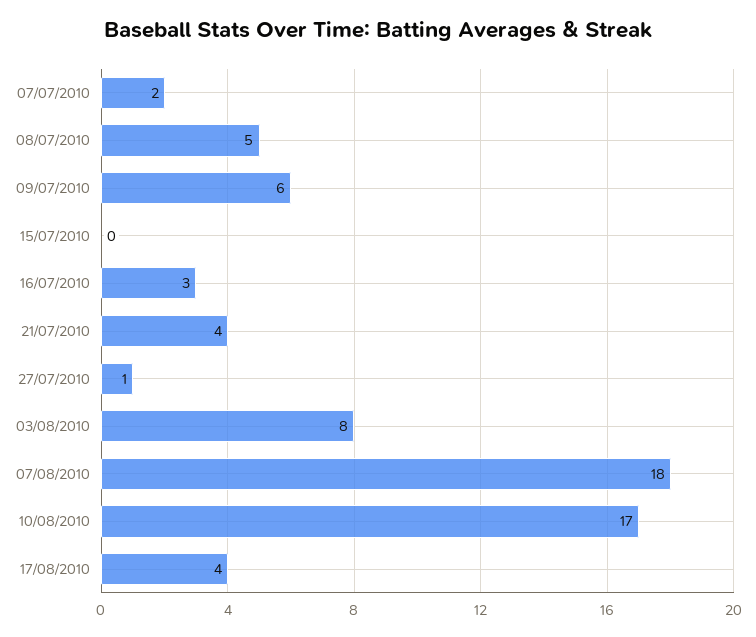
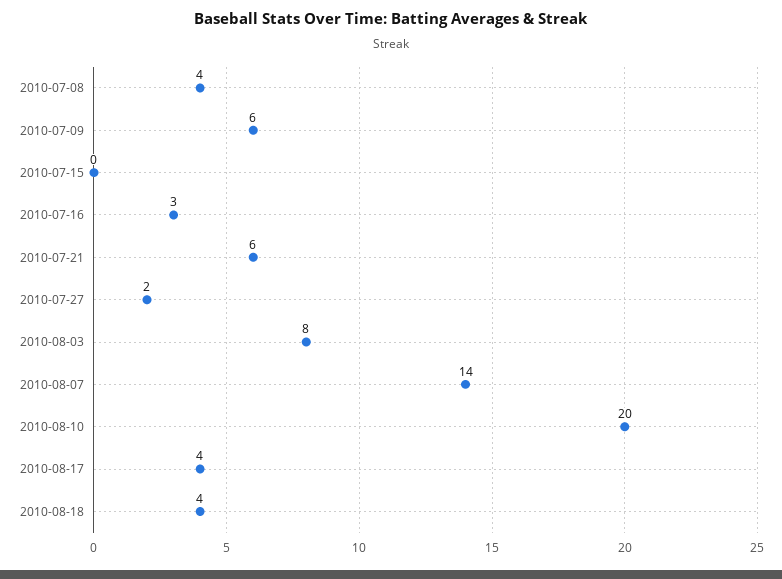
07/07/2010: 2 -> none
08/07/2010: 5 -> 4
21/07/2010: 4 -> 6
27/07/2010: 1 -> 2
07/08/2010: 18 -> 14
10/08/2010: 17 -> 20
2010-08-18: none -> 4

